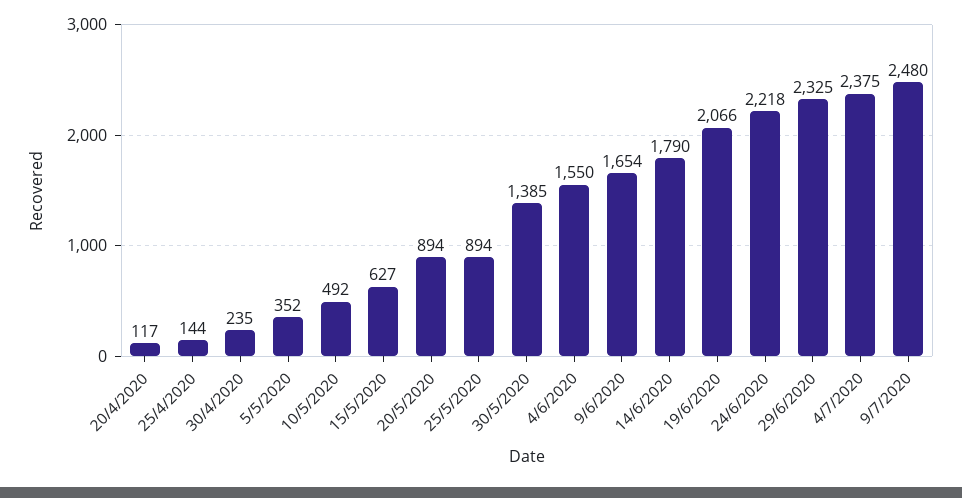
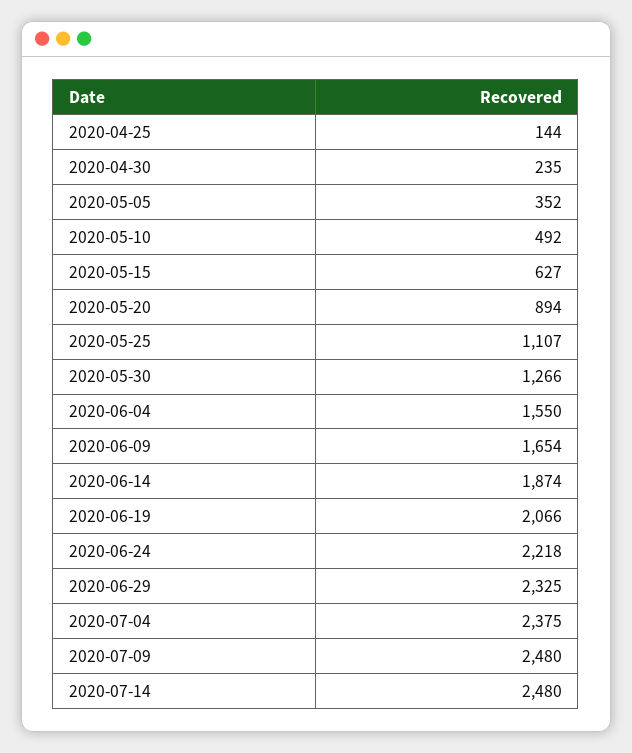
20/4/2020: 117 -> none
25/5/2020: 894 -> 1107
30/5/2020: 1385 -> 1266
14/6/2020: 1790 -> 1874
2020-07-14: none -> 2480

